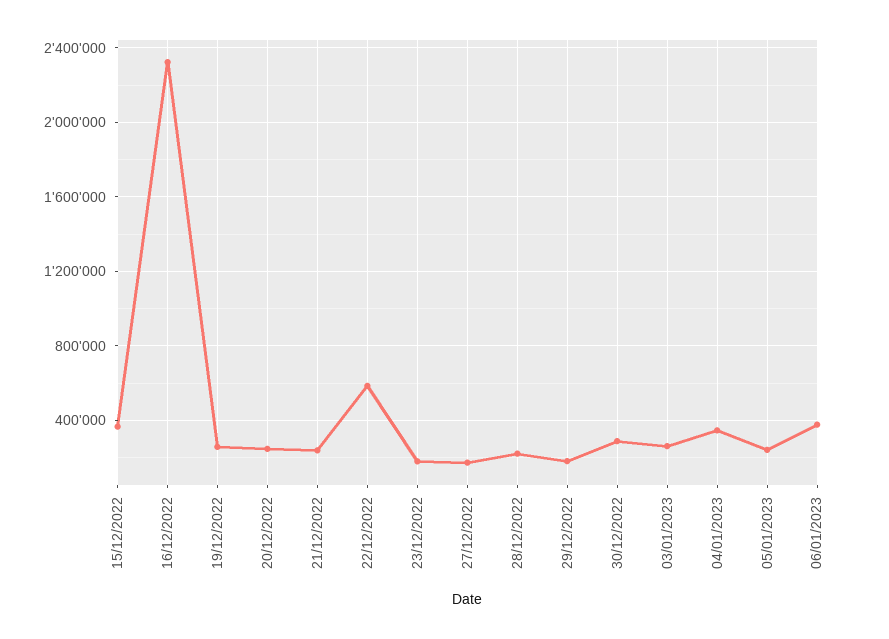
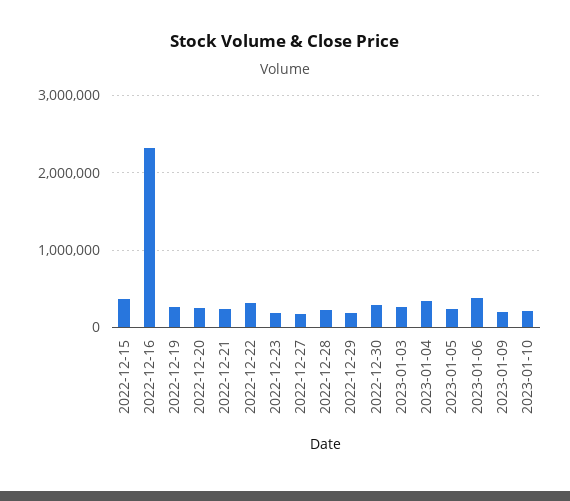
22/12/2022: 600000 -> 300000
2023-01-09: none -> 200000
2023-01-10: none -> 200000

